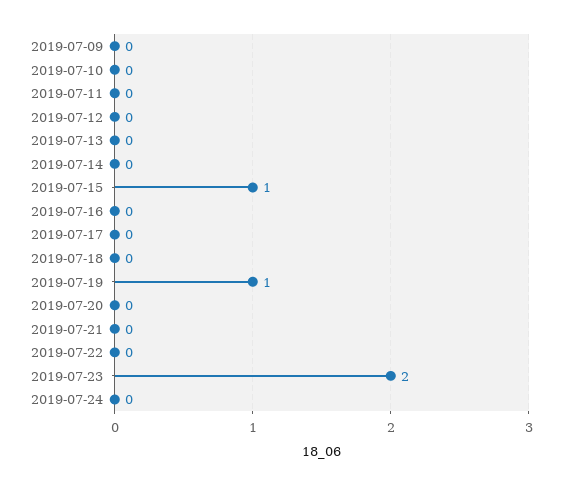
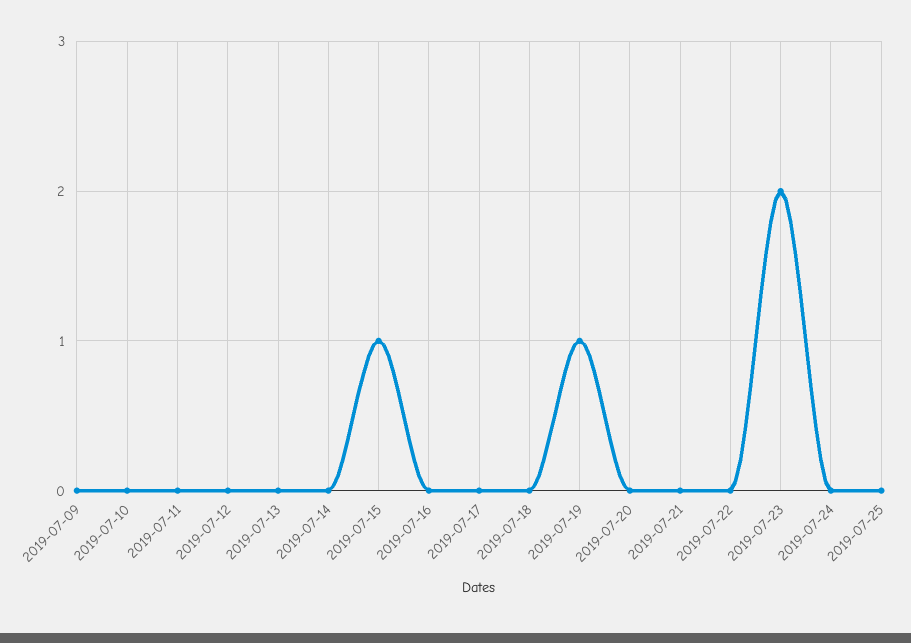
2019-07-25: none -> 0

